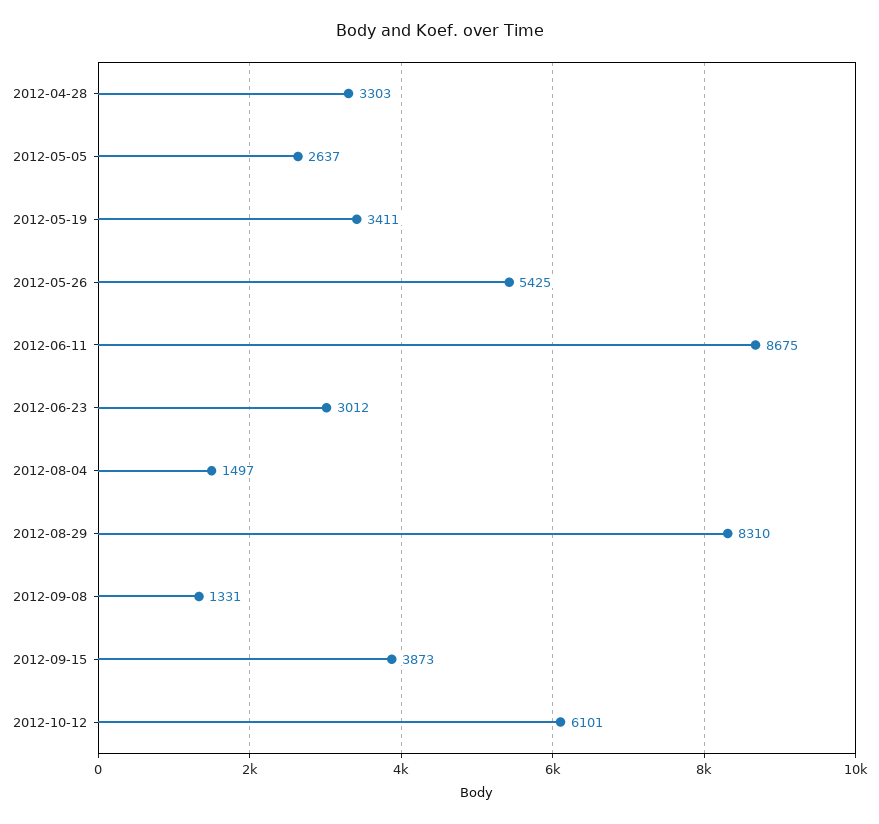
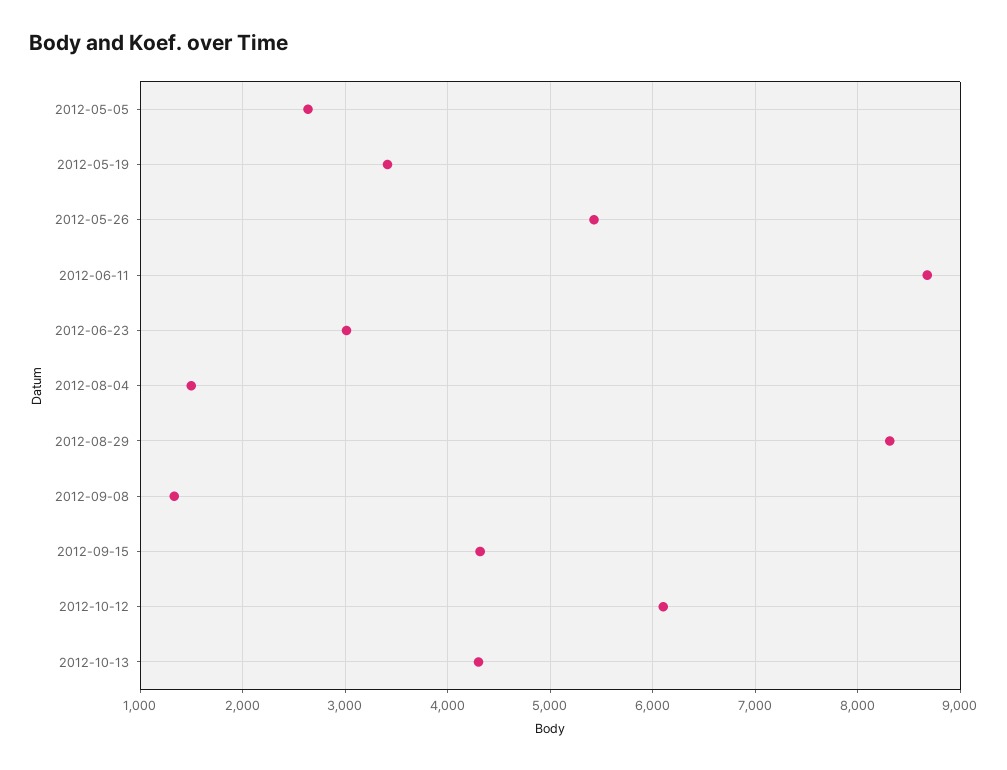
2012-04-28: 3303 -> none
2012-09-15: 3873 -> 4300
2012-10-13: none -> 4300

